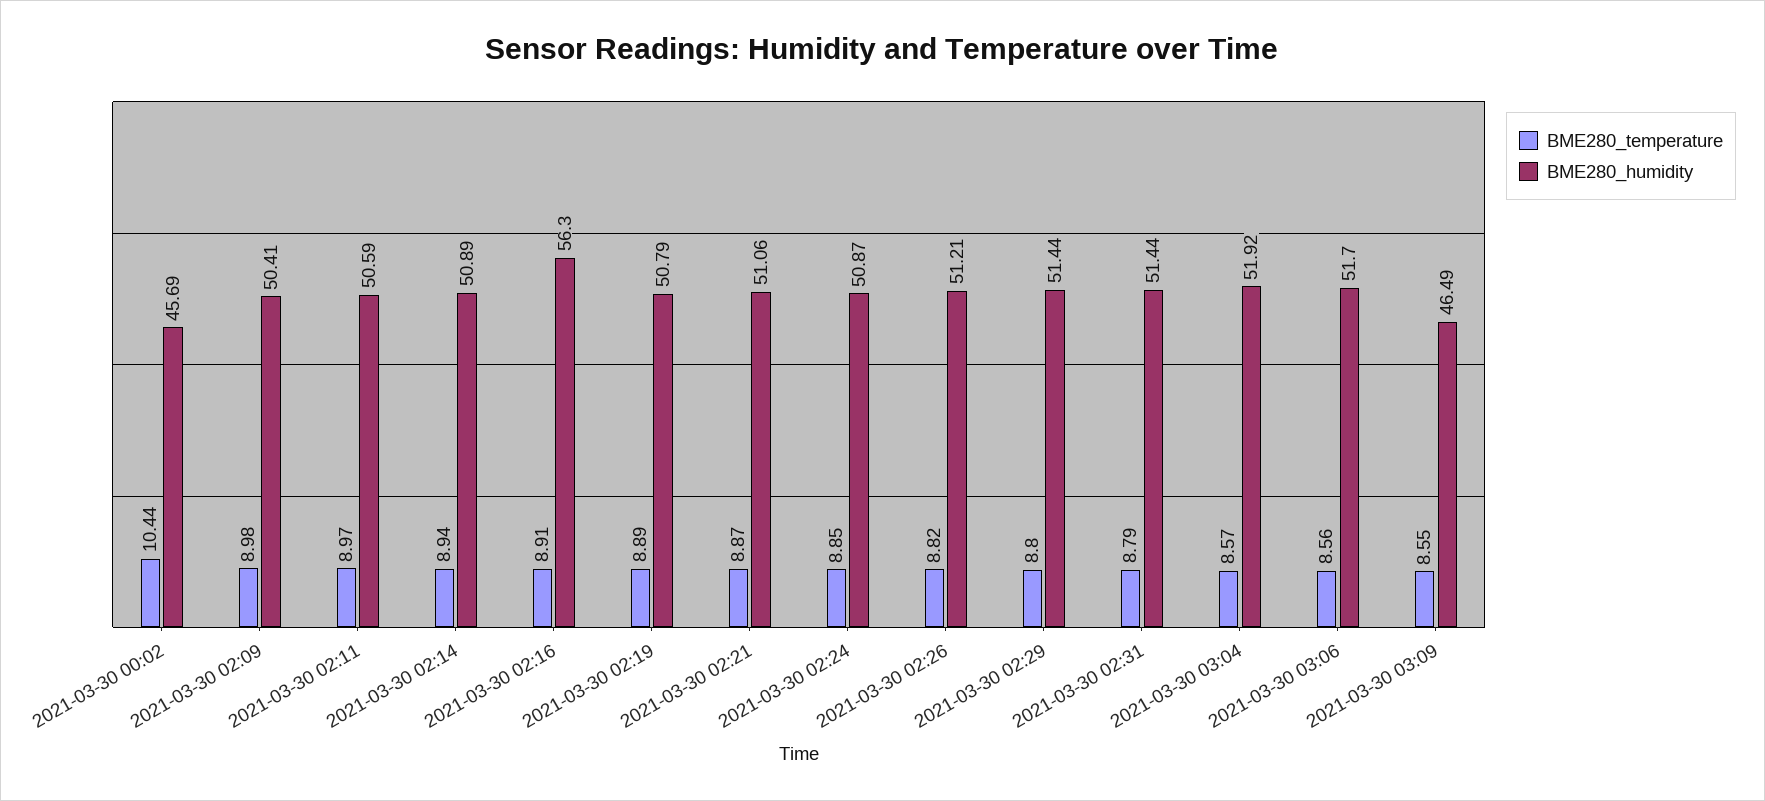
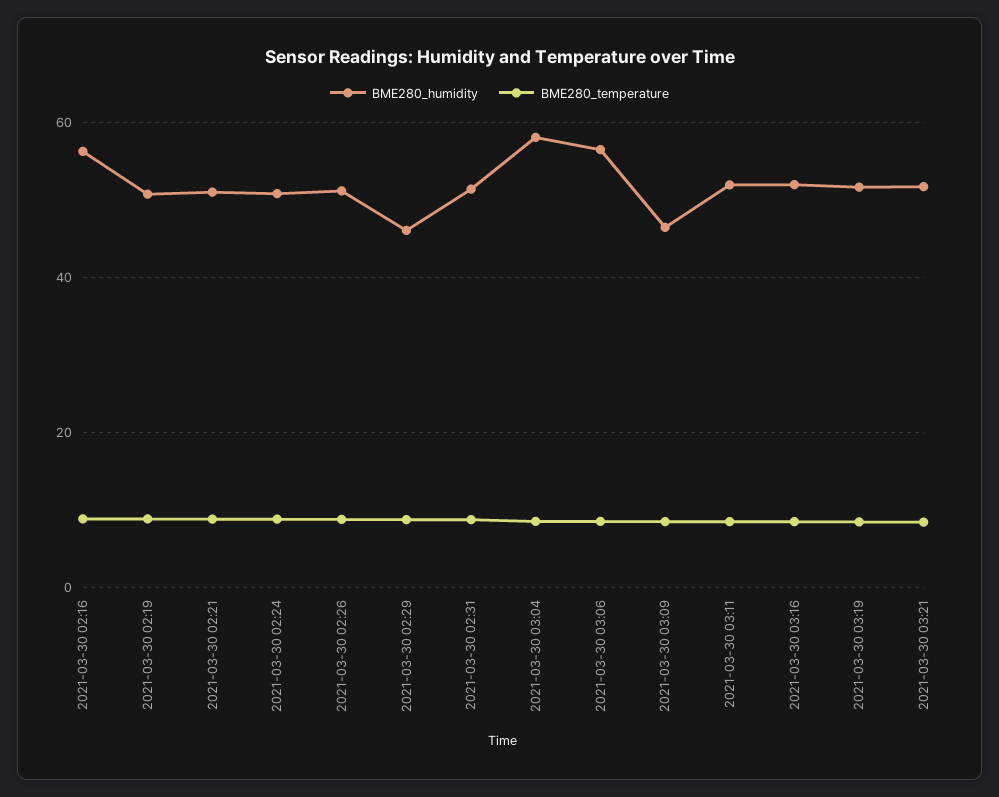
BME280_temperature, 2021-03-30 00:02: 10.44 -> none
BME280_humidity, 2021-03-30 00:02: 45.69 -> none
BME280_temperature, 2021-03-30 02:09: 8.98 -> none
BME280_humidity, 2021-03-30 02:09: 50.41 -> none
BME280_temperature, 2021-03-30 02:11: 8.97 -> none
BME280_humidity, 2021-03-30 02:11: 50.59 -> none
BME280_temperature, 2021-03-30 02:14: 8.94 -> none
BME280_humidity, 2021-03-30 02:14: 50.89 -> none
BME280_humidity, 2021-03-30 02:29: 51.44 -> 46
BME280_humidity, 2021-03-30 03:04: 51.92 -> 58
BME280_humidity, 2021-03-30 03:06: 51.7 -> 56
BME280_humidity, 2021-03-30 03:11: none -> 52
BME280_temperature, 2021-03-30 03:11: none -> 8
BME280_humidity, 2021-03-30 03:16: none -> 52
BME280_temperature, 2021-03-30 03:16: none -> 8
BME280_humidity, 2021-03-30 03:19: none -> 52
BME280_temperature, 2021-03-30 03:19: none -> 8
BME280_humidity, 2021-03-30 03:21: none -> 52
BME280_temperature, 2021-03-30 03:21: none -> 8

